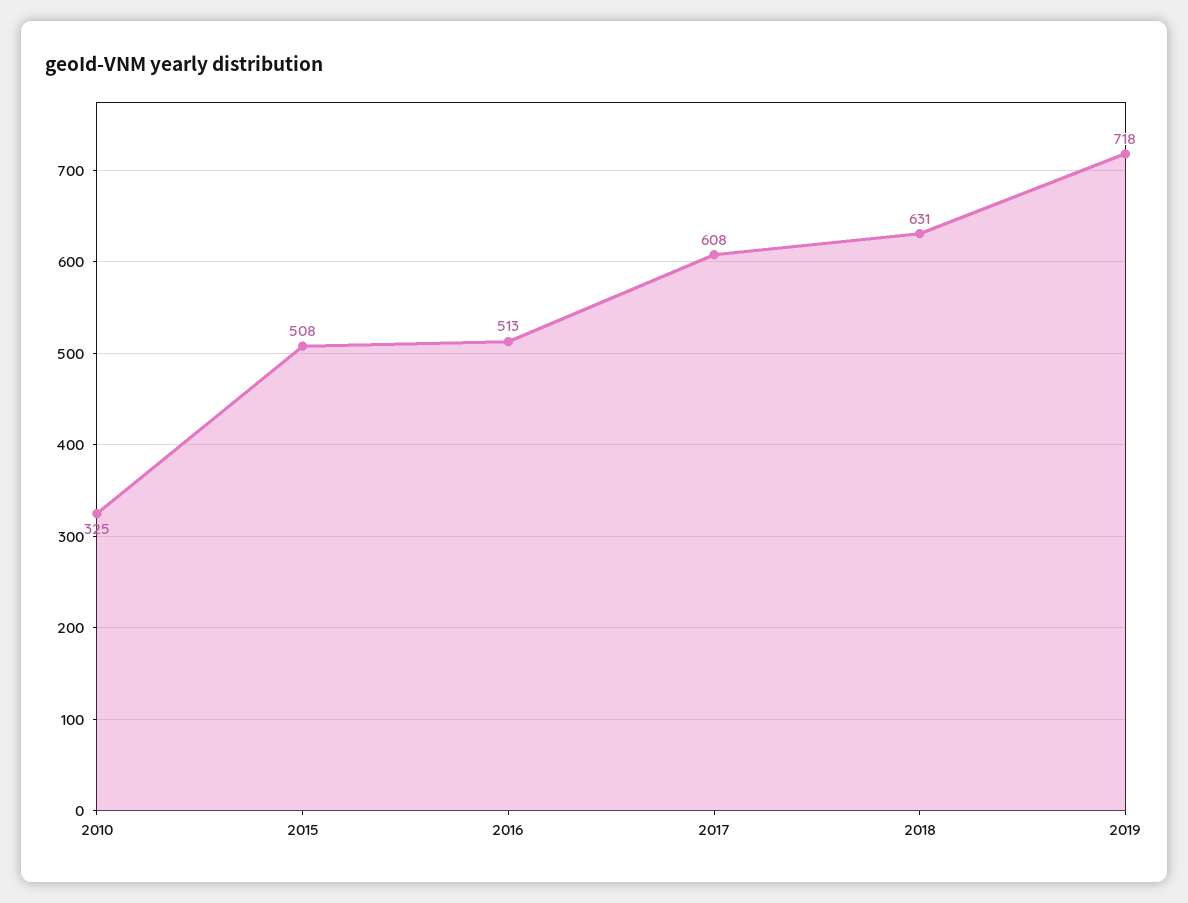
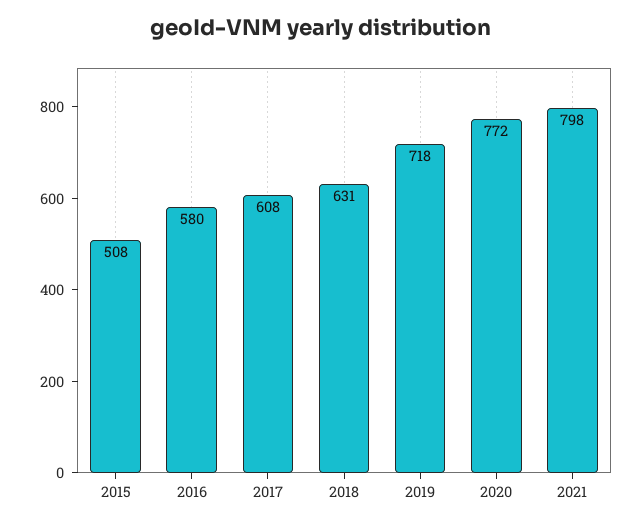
2010: 325 -> none
2016: 513 -> 580
2020: none -> 772
2021: none -> 798

